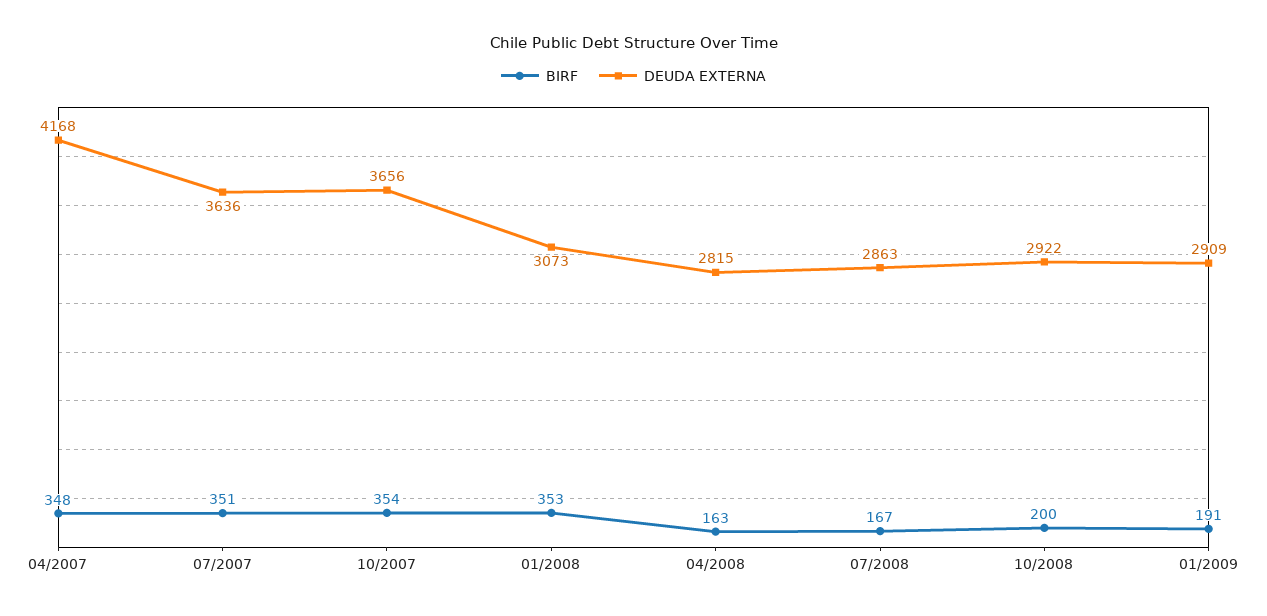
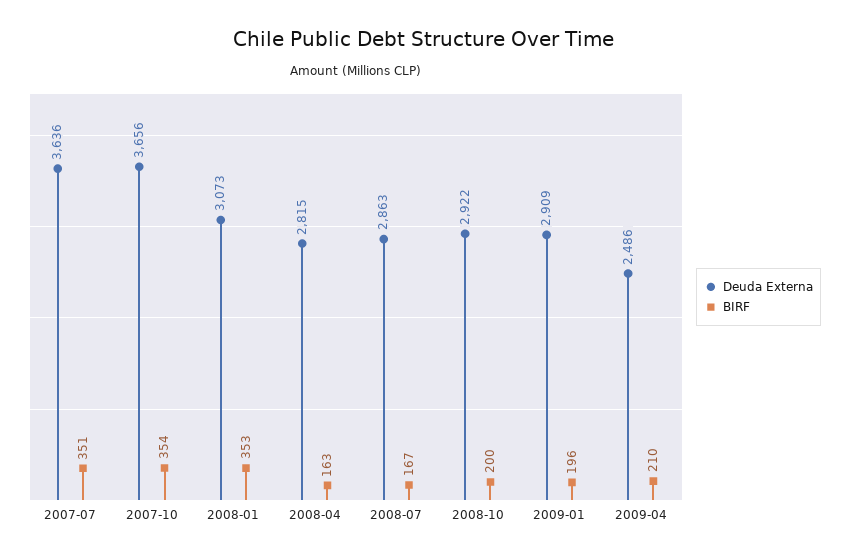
BIRF, 04/2007: 348 -> none
DEUDA EXTERNA, 04/2007: 4168 -> none
BIRF, 01/2009: 191 -> 196
DEUDA EXTERNA, 2009-04: none -> 2486
BIRF, 2009-04: none -> 210

